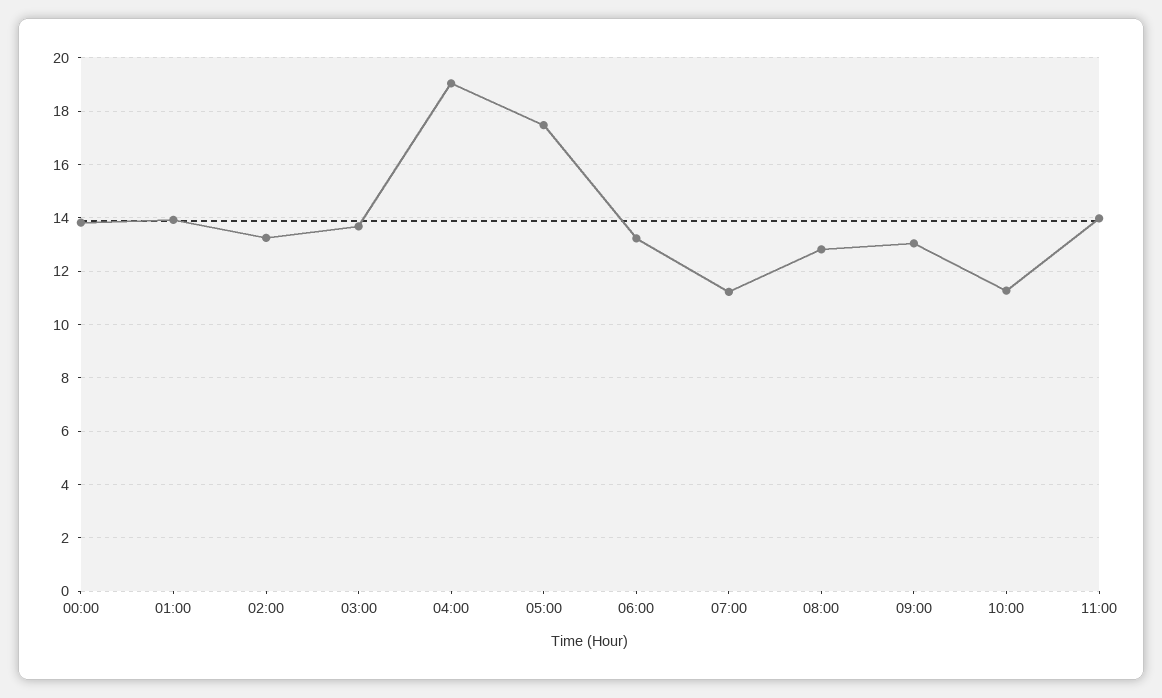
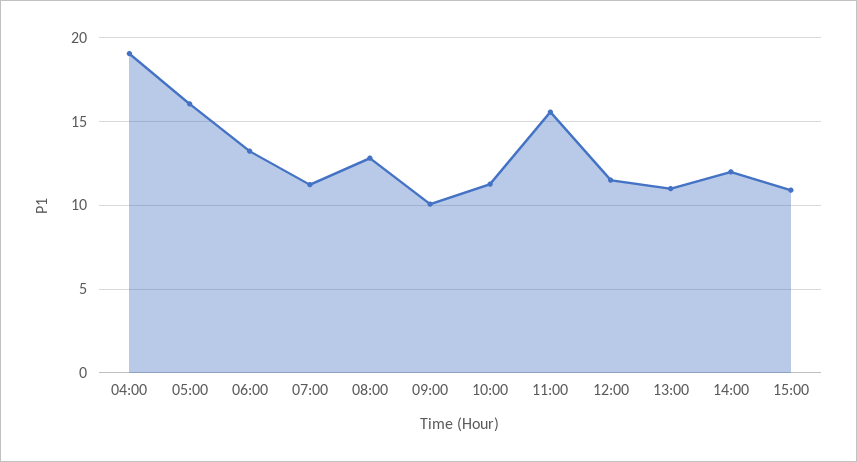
00:00: 13.75 -> none
01:00: 14 -> none
02:00: 13.25 -> none
03:00: 13.75 -> none
05:00: 17.5 -> 16
09:00: 13 -> 10
11:00: 14 -> 15.5
12:00: none -> 11.5
13:00: none -> 11
14:00: none -> 12
15:00: none -> 11

